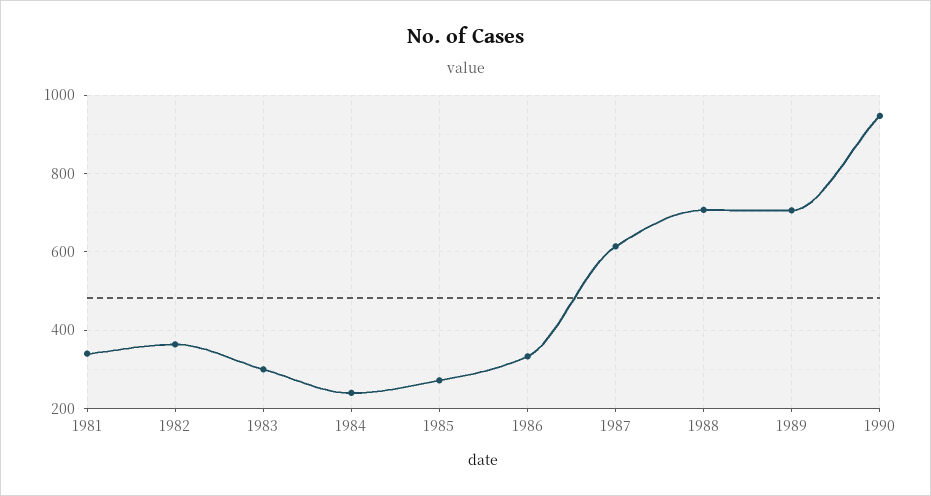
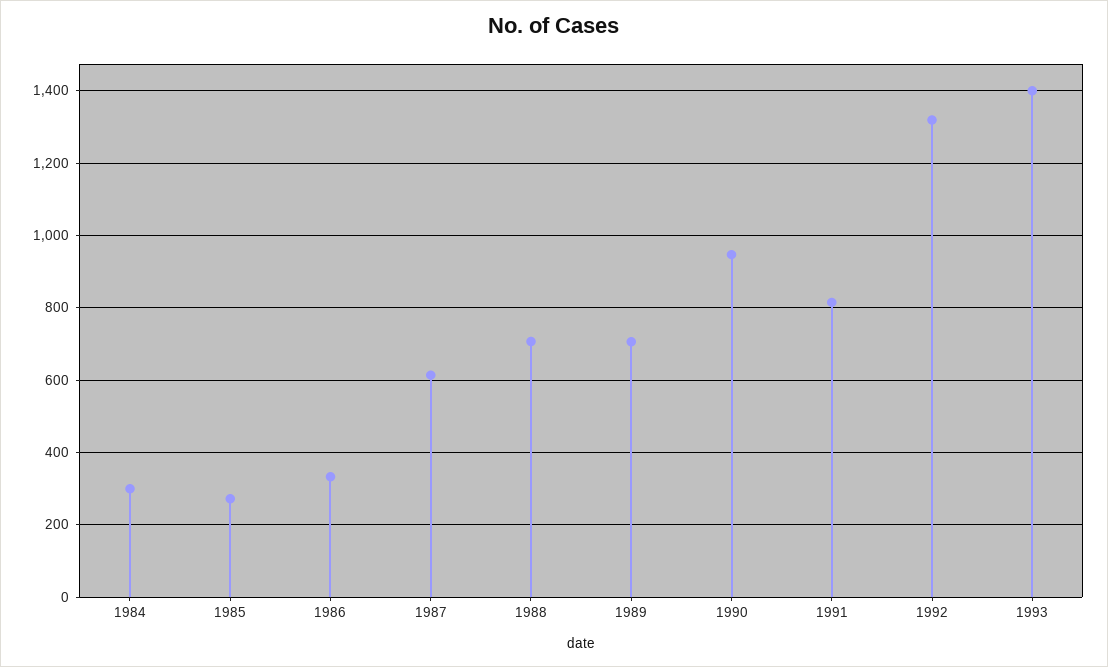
1981: 340 -> none
1982: 360 -> none
1983: 300 -> none
1984: 240 -> 300
1991: none -> 820
1992: none -> 1320
1993: none -> 1400

